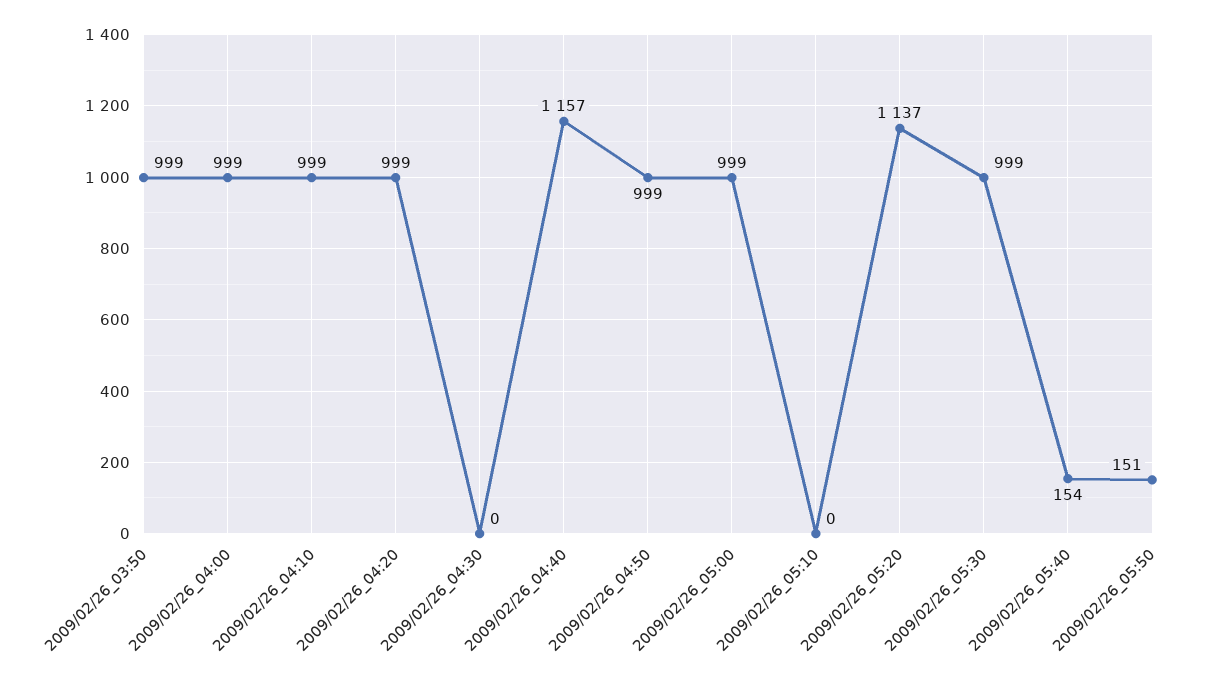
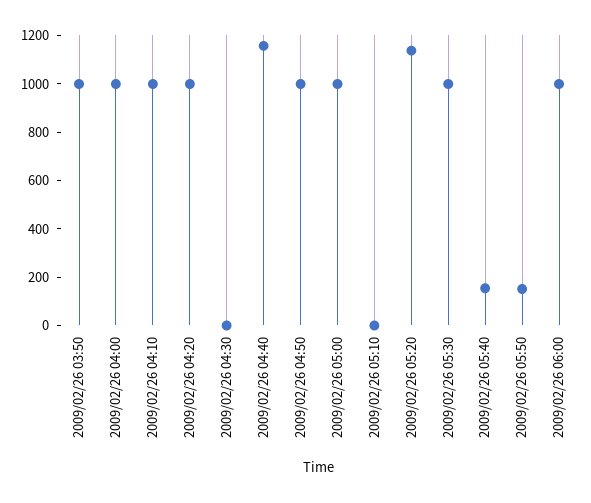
2009/02/26 06:00: none -> 1000

